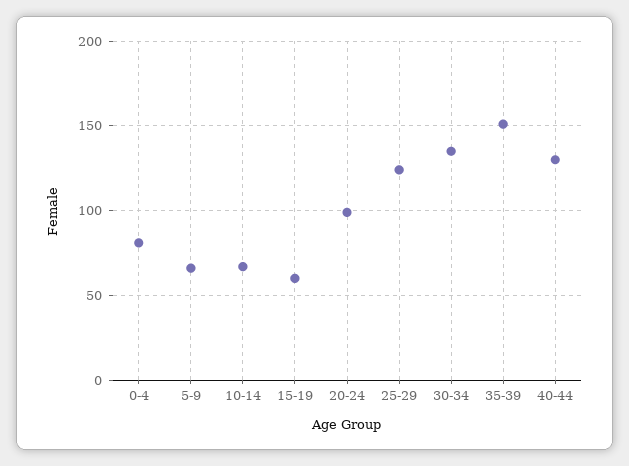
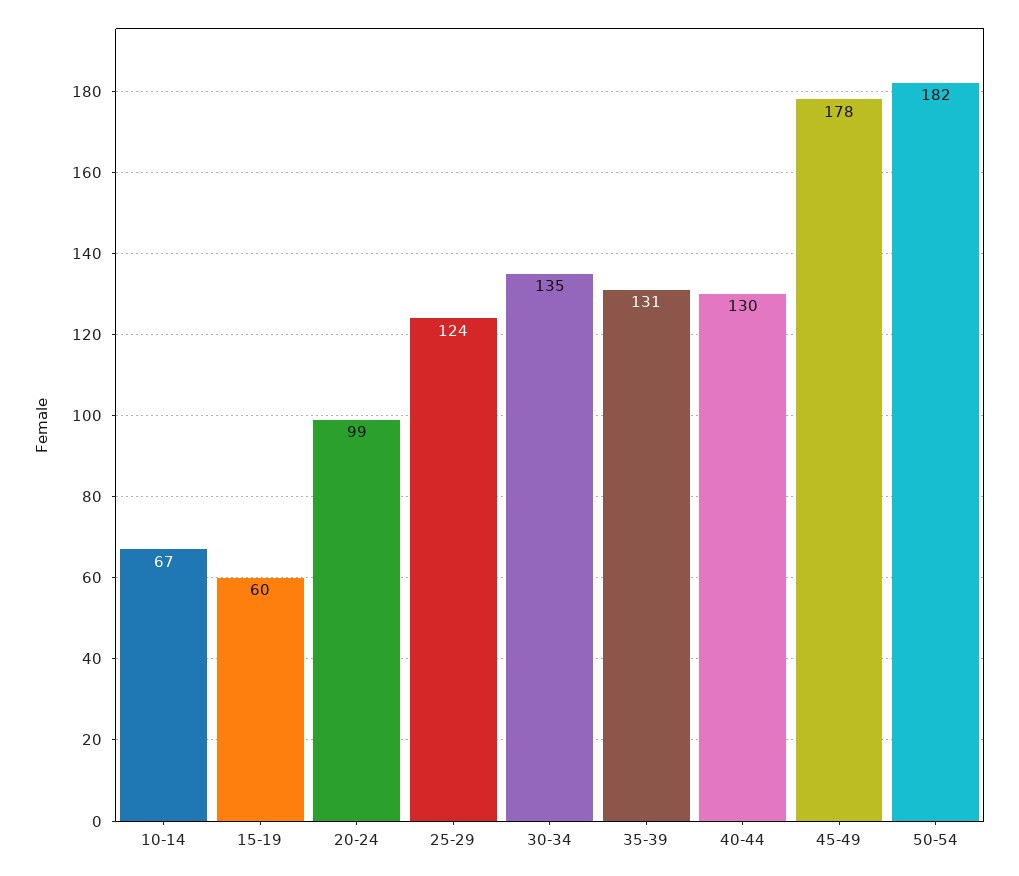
0-4: 80 -> none
5-9: 65 -> none
35-39: 150 -> 131
45-49: none -> 178
50-54: none -> 182

